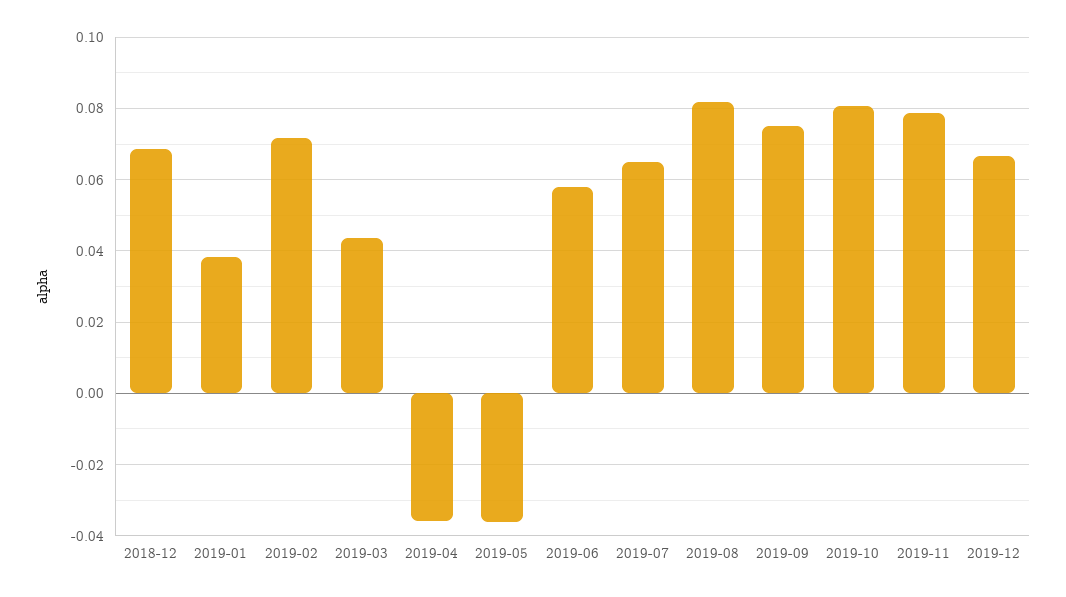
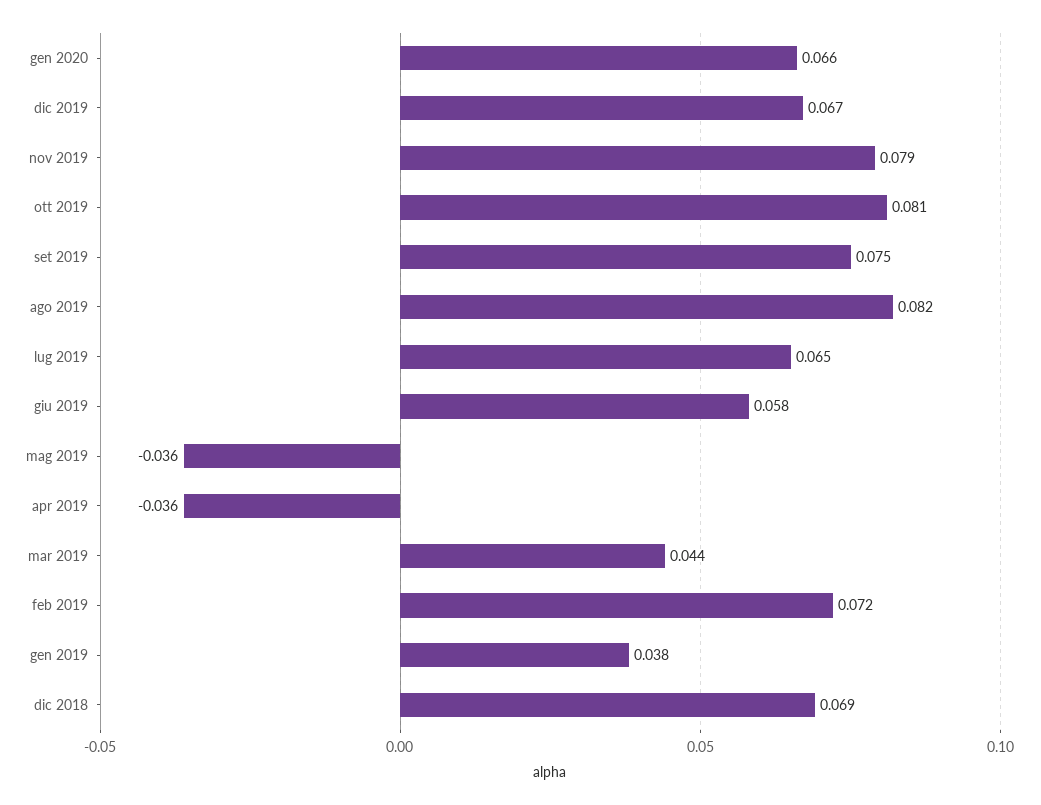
gen 2020: none -> 0.066

